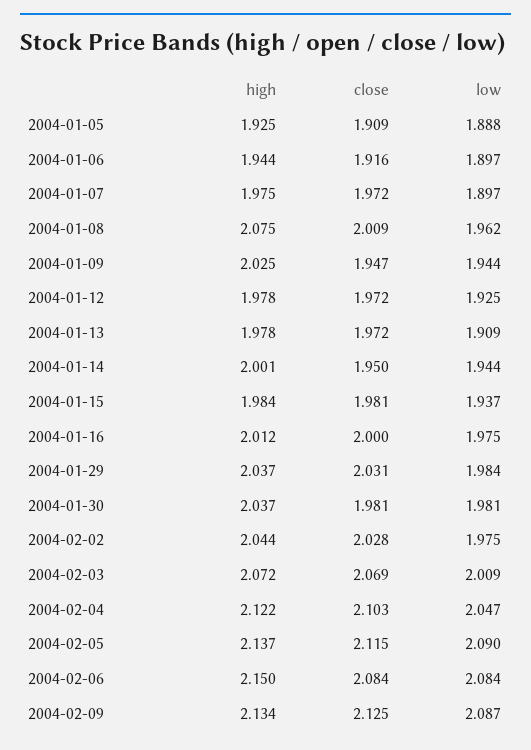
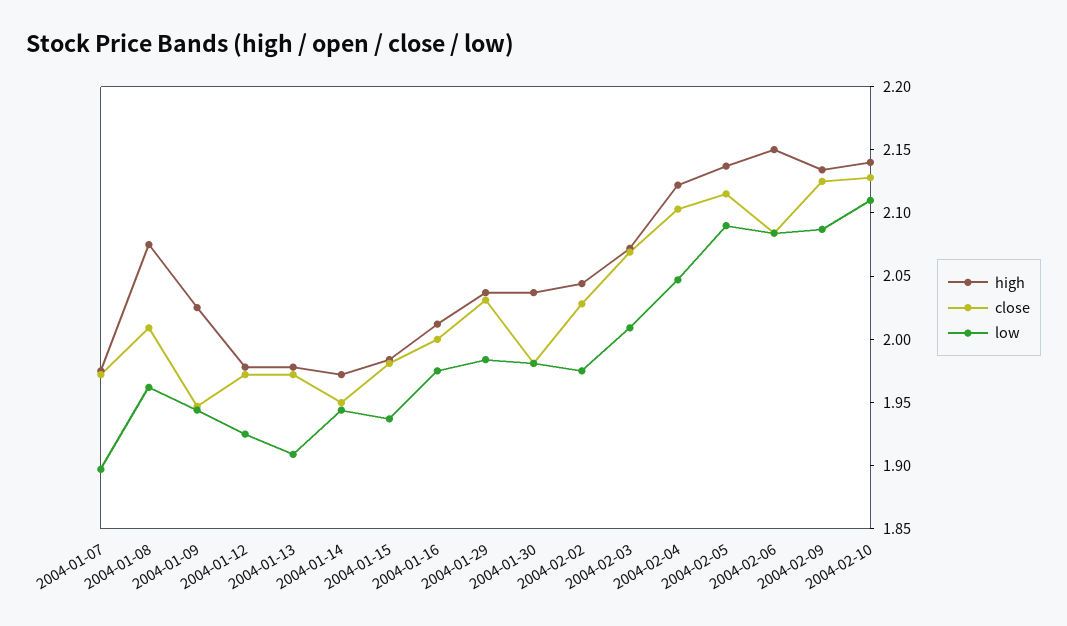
high, 2004-01-05: 1.925 -> none
close, 2004-01-05: 1.909 -> none
low, 2004-01-05: 1.888 -> none
high, 2004-01-06: 1.944 -> none
close, 2004-01-06: 1.916 -> none
low, 2004-01-06: 1.897 -> none
high, 2004-01-14: 2.001 -> 1.97
high, 2004-02-10: none -> 2.14
close, 2004-02-10: none -> 2.13
low, 2004-02-10: none -> 2.11

